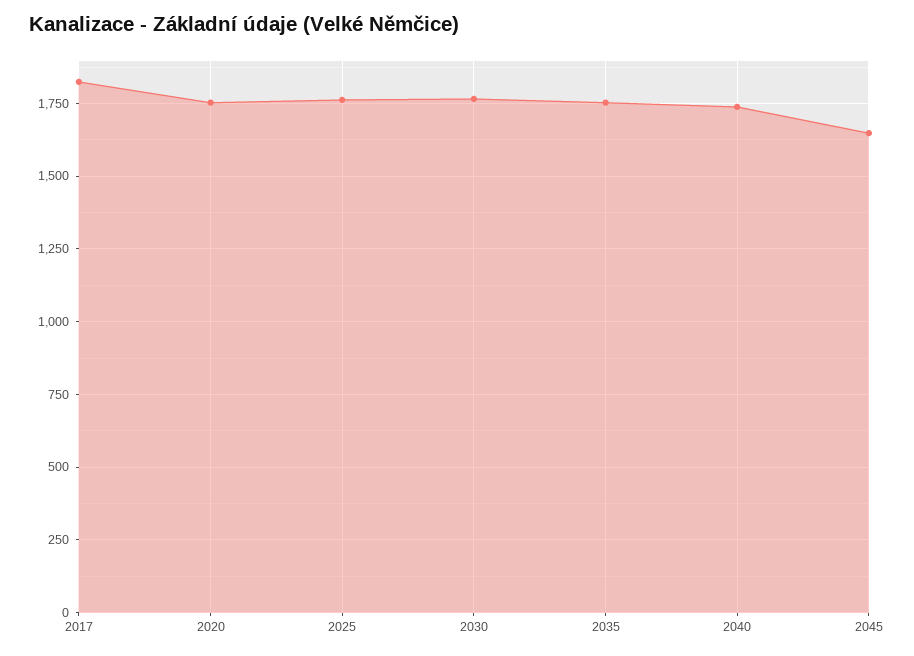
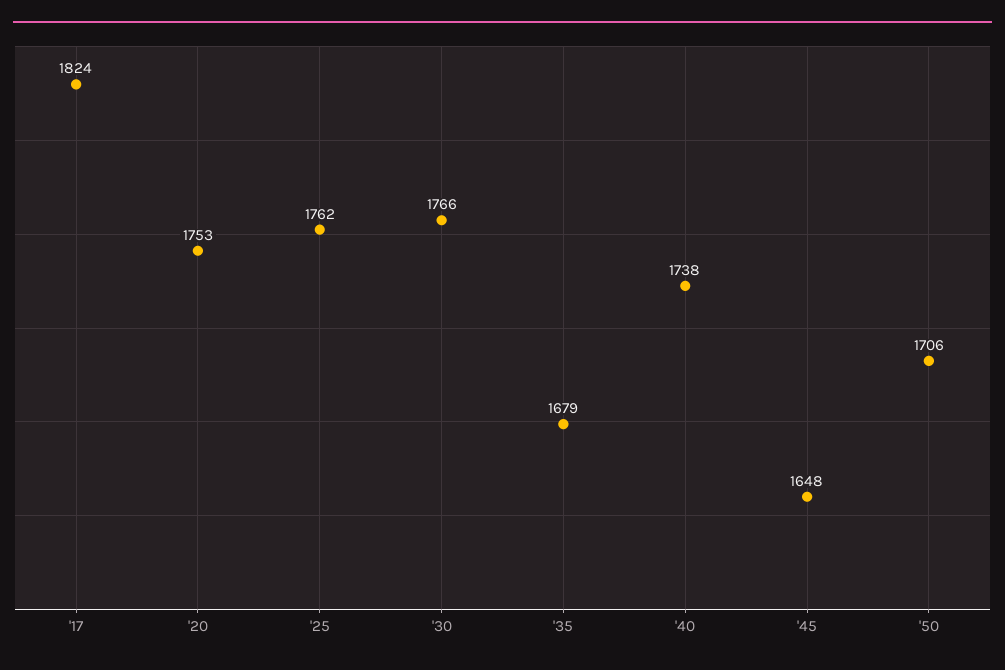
2035: 1750 -> 1679
'50: none -> 1706

